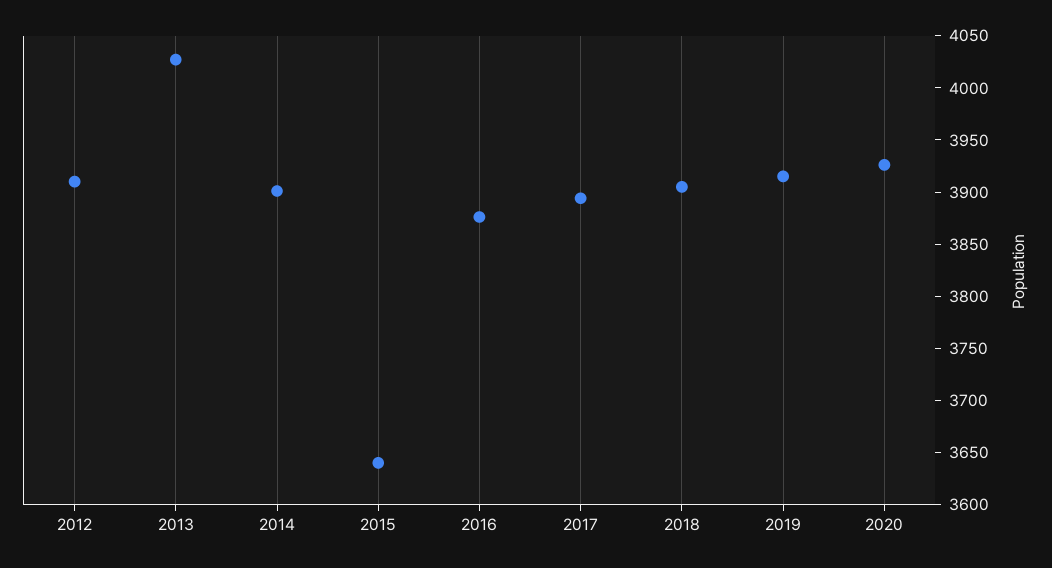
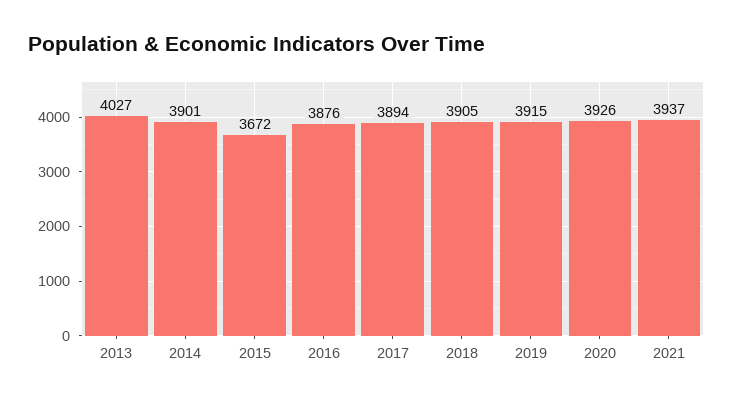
2012: 3910 -> none
2015: 3640 -> 3672
2021: none -> 3937

